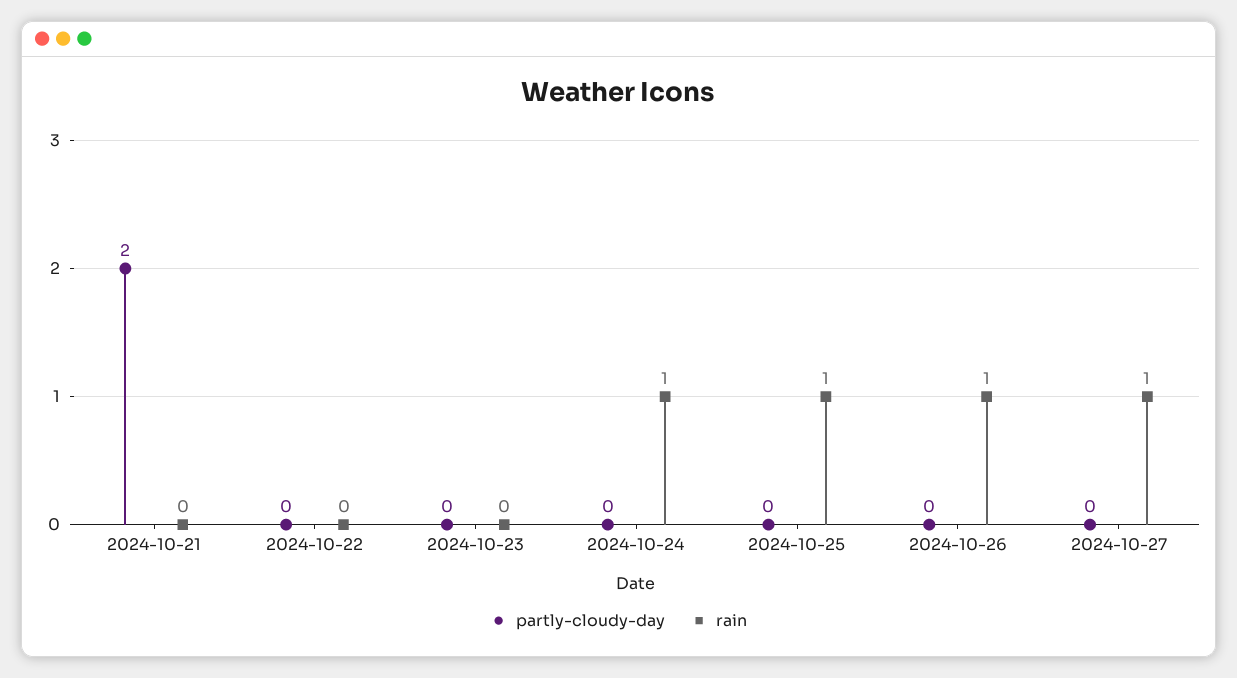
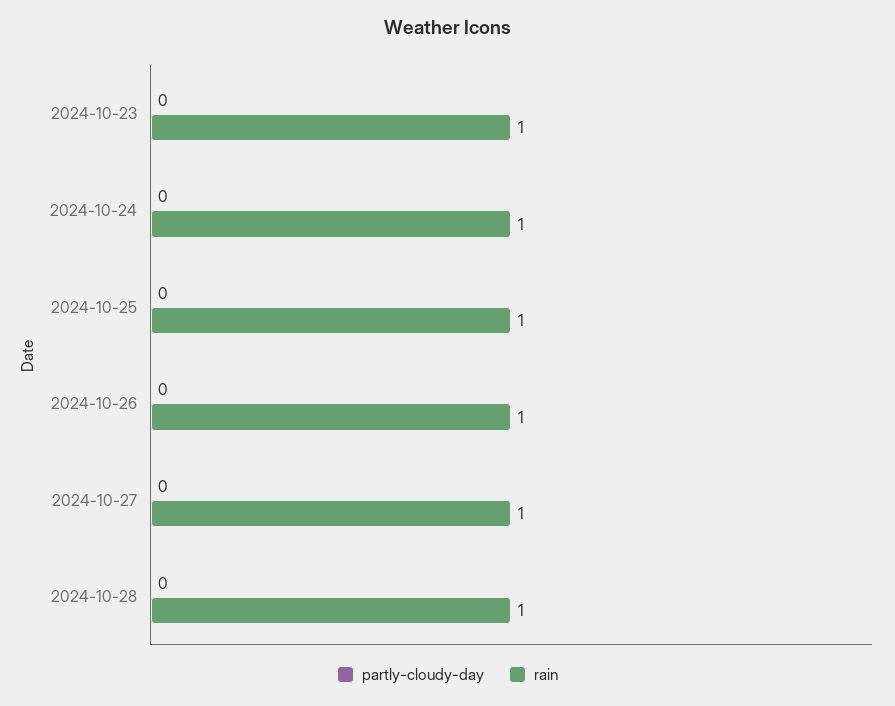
partly-cloudy-day, 2024-10-21: 2 -> none
rain, 2024-10-21: 0 -> none
partly-cloudy-day, 2024-10-22: 0 -> none
rain, 2024-10-22: 0 -> none
rain, 2024-10-23: 0 -> 1
partly-cloudy-day, 2024-10-28: none -> 0
rain, 2024-10-28: none -> 1

